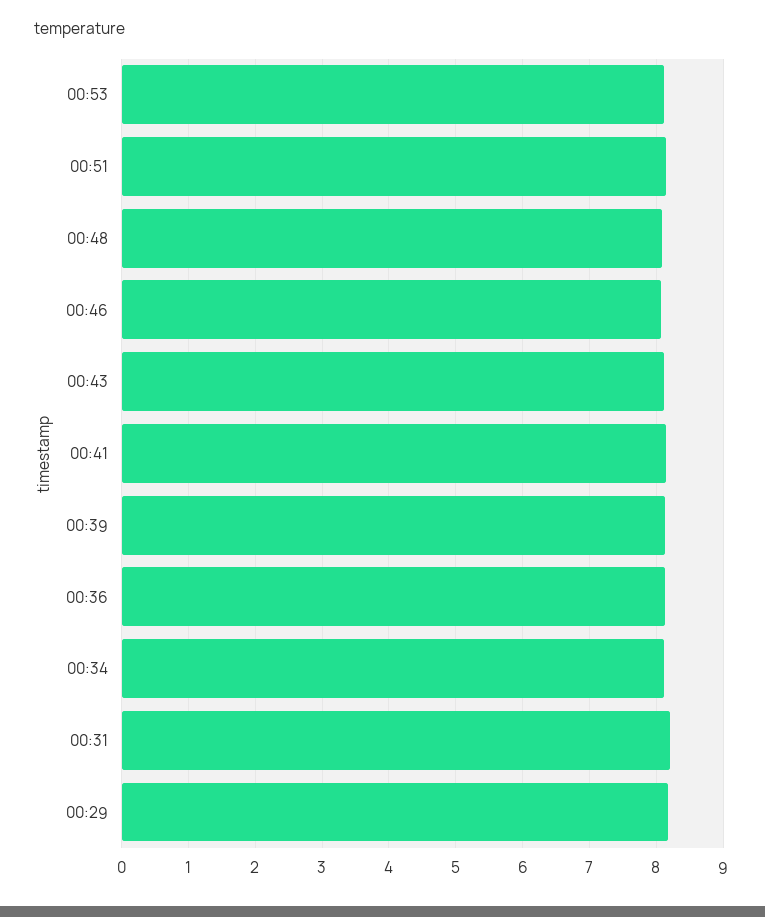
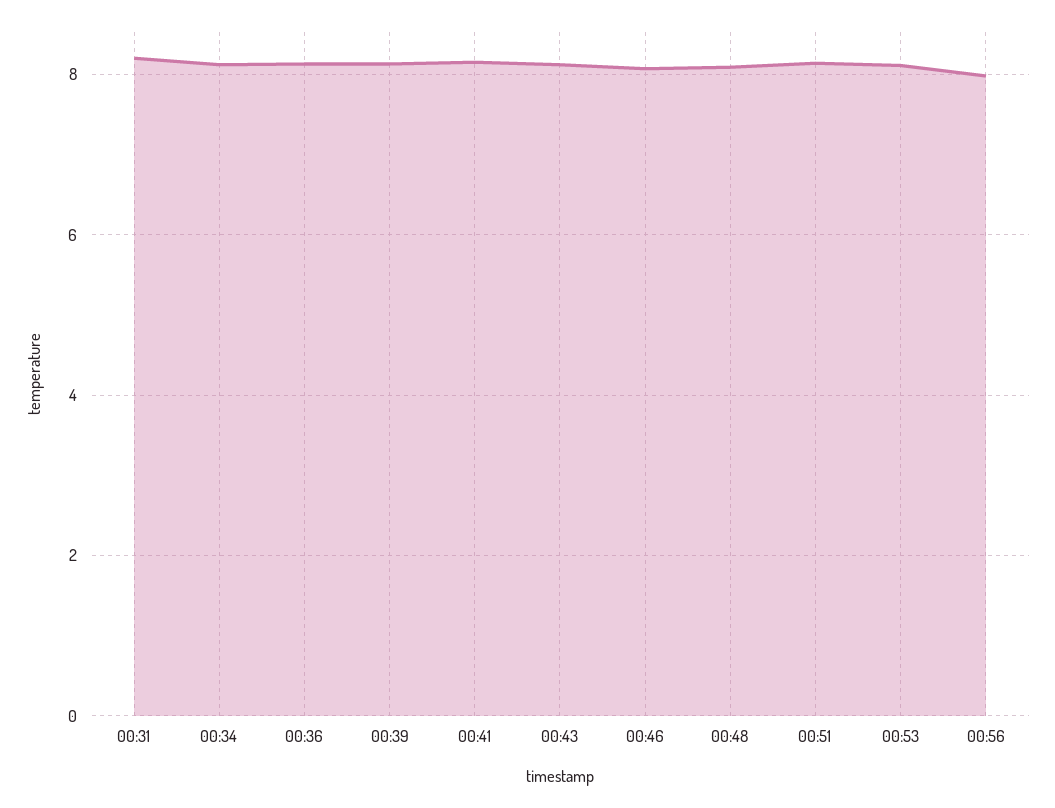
00:29: 8.2 -> none
00:56: none -> 8

